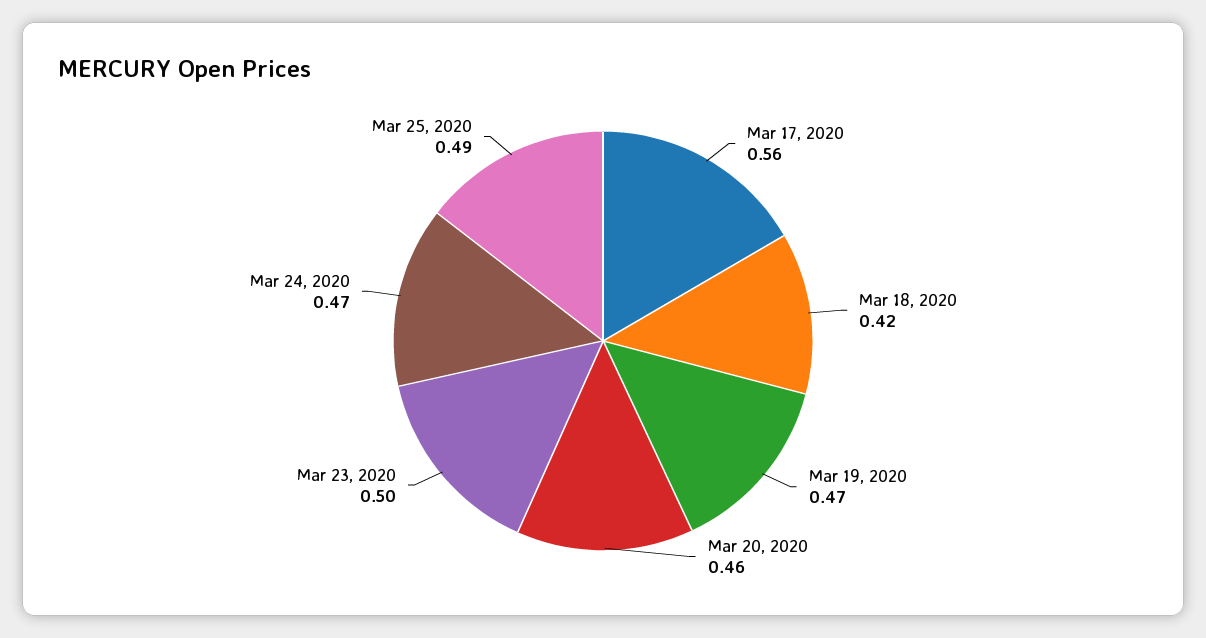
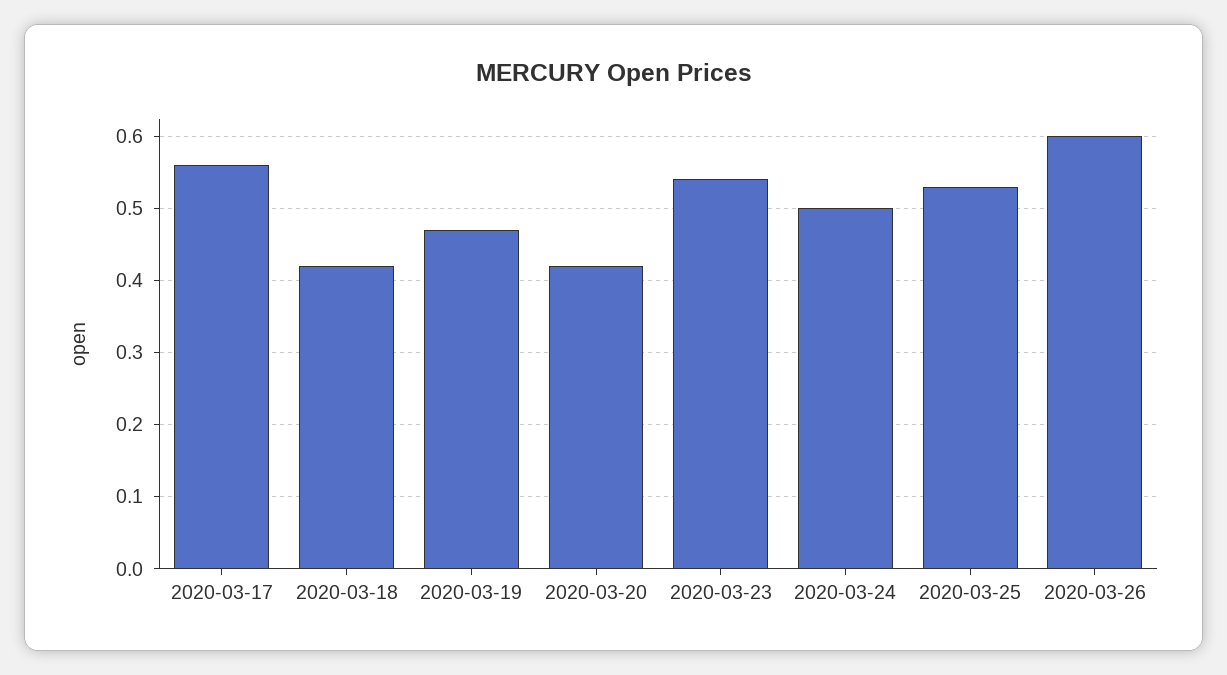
Mar 20, 2020: 0.46 -> 0.42
Mar 23, 2020: 0.5 -> 0.54
Mar 24, 2020: 0.47 -> 0.5
Mar 25, 2020: 0.49 -> 0.53
2020-03-26: none -> 0.6

